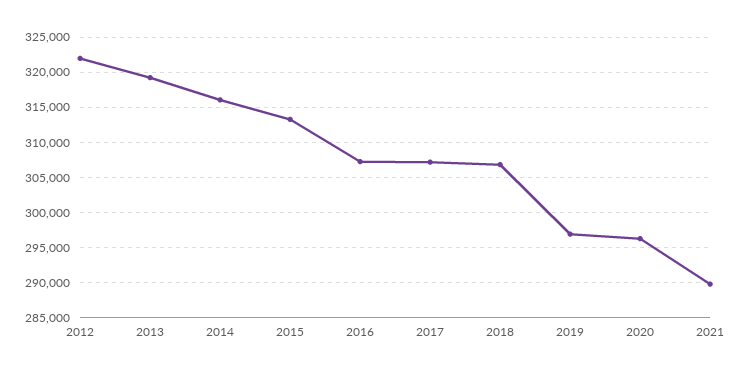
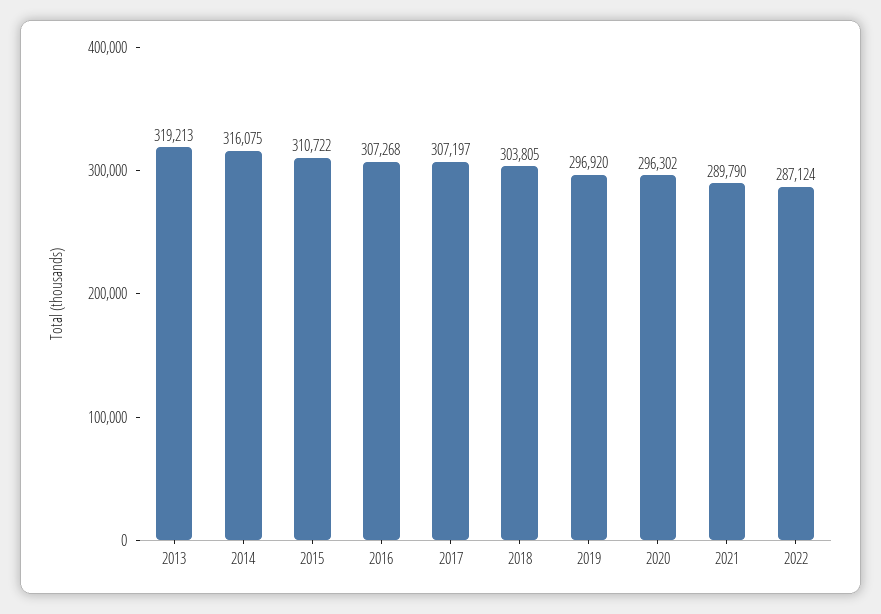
2012: 322000 -> none
2015: 313000 -> 310722
2018: 307000 -> 303805
2022: none -> 287124

